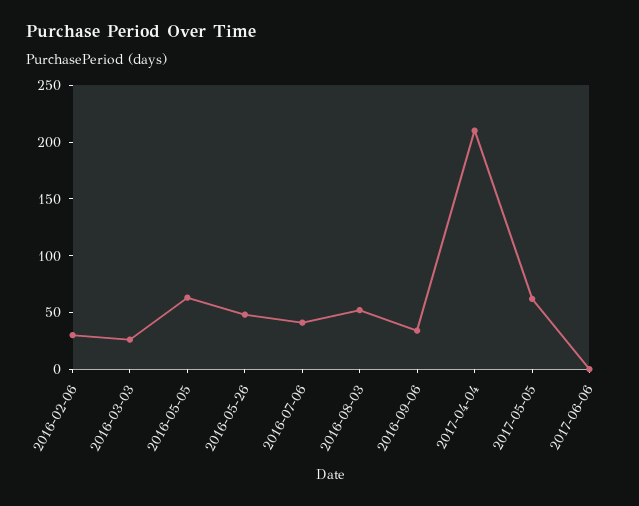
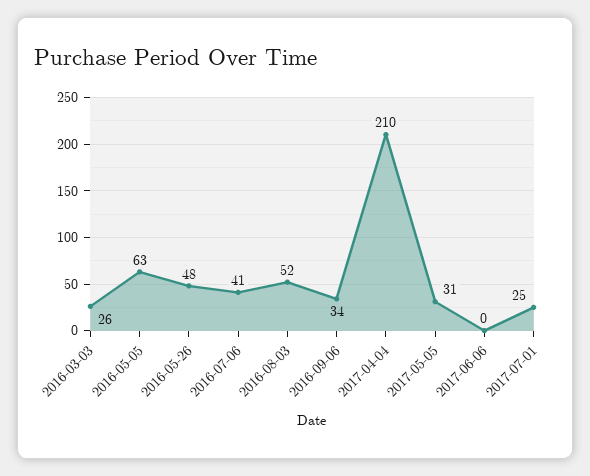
2016-02-06: 30 -> none
2017-05-05: 60 -> 31
2017-07-01: none -> 25

